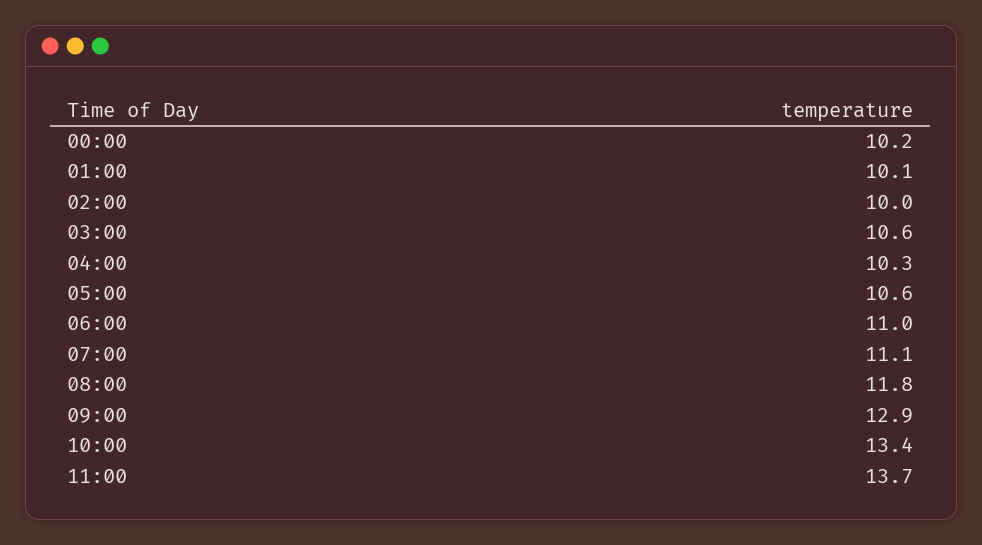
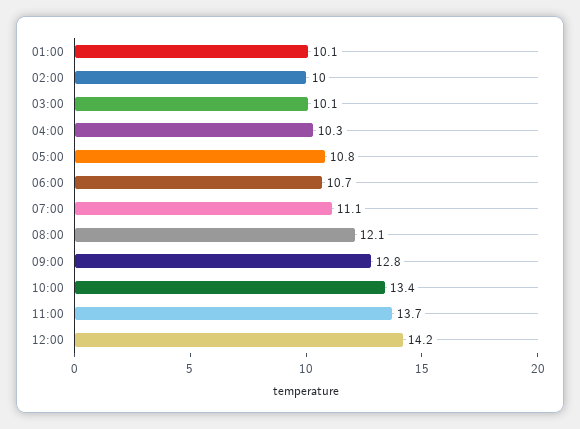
00:00: 10.2 -> none
03:00: 10.6 -> 10.1
05:00: 10.6 -> 10.8
06:00: 11 -> 10.7
08:00: 11.8 -> 12.1
09:00: 12.9 -> 12.8
12:00: none -> 14.2

